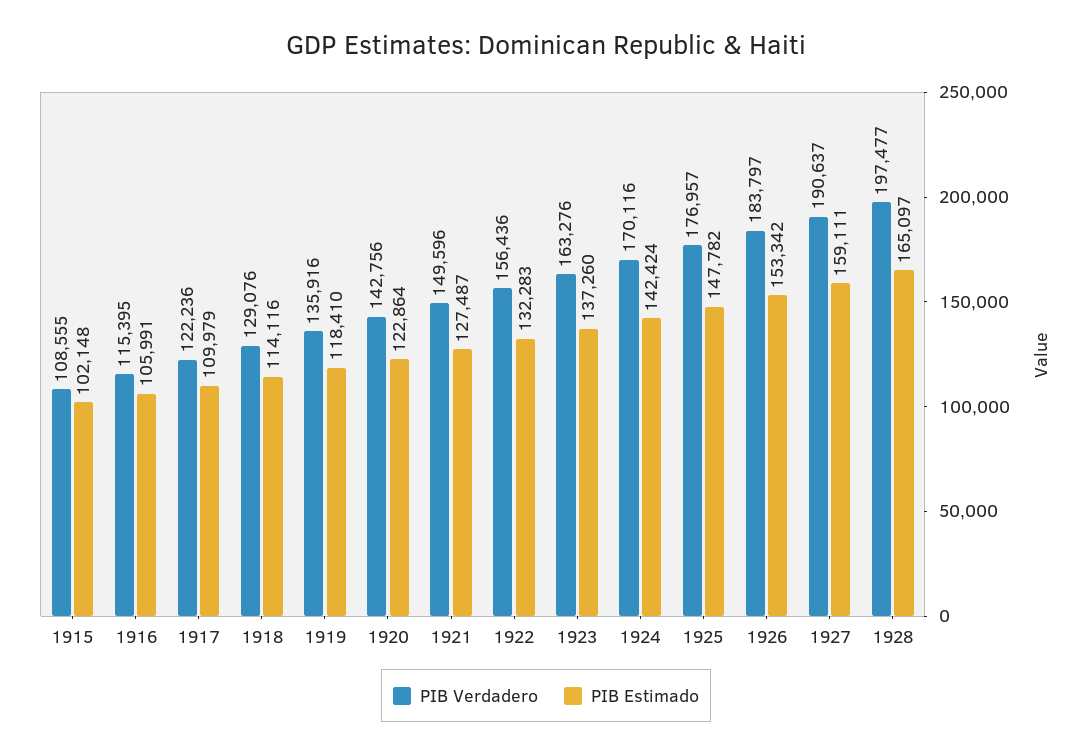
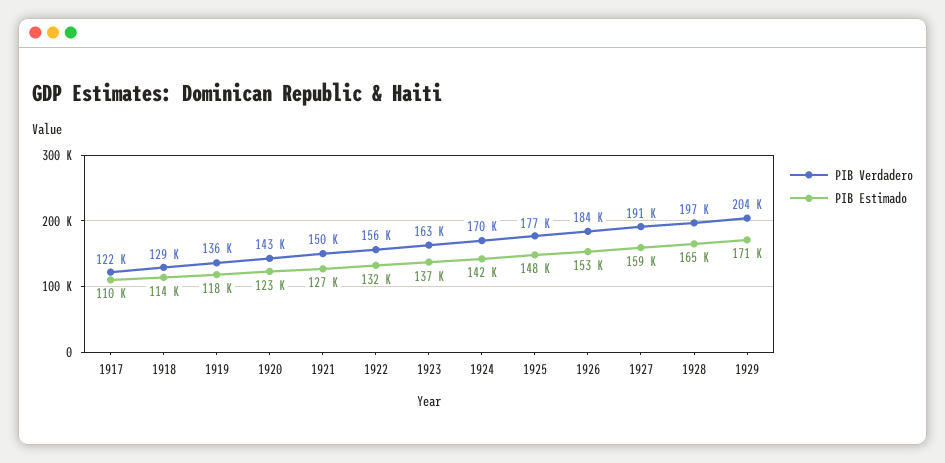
PIB Verdadero, 1915: 108555 -> none
PIB Estimado, 1915: 102148 -> none
PIB Verdadero, 1916: 115395 -> none
PIB Estimado, 1916: 105991 -> none
PIB Verdadero, 1929: none -> 204000
PIB Estimado, 1929: none -> 171000

